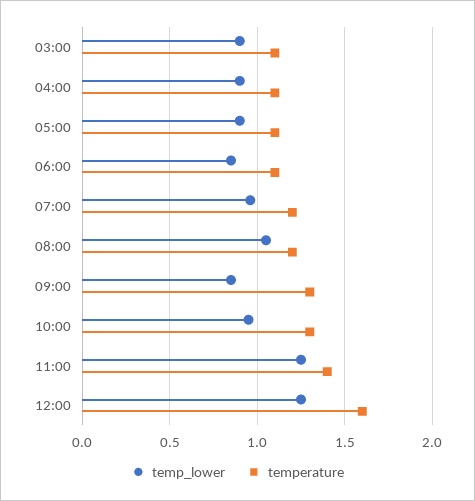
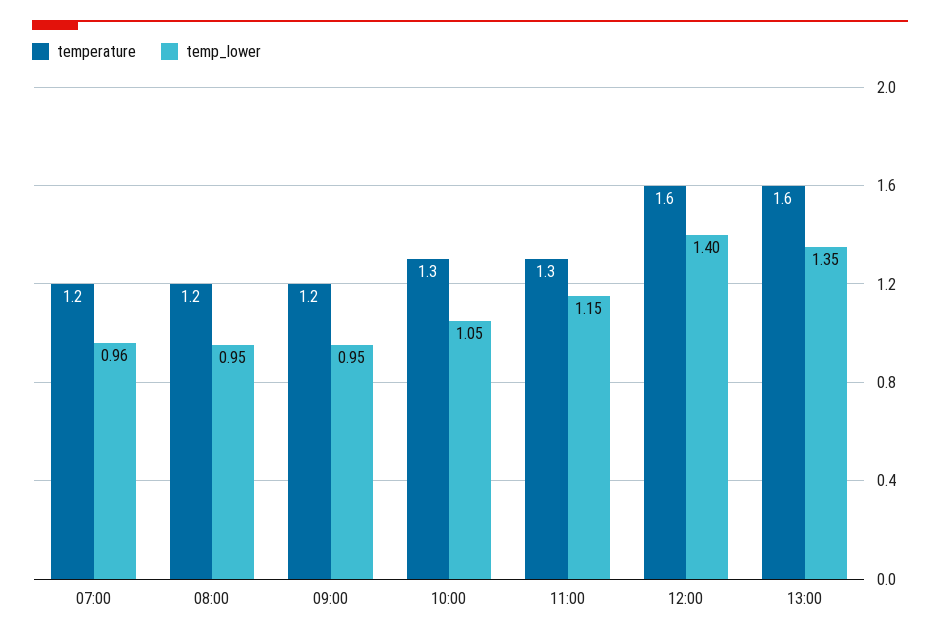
temp_lower, 03:00: 0.9 -> none
temperature, 03:00: 1.1 -> none
temp_lower, 04:00: 0.9 -> none
temperature, 04:00: 1.1 -> none
temp_lower, 05:00: 0.9 -> none
temperature, 05:00: 1.1 -> none
temp_lower, 06:00: 0.85 -> none
temperature, 06:00: 1.1 -> none
temp_lower, 08:00: 1.05 -> 0.95
temp_lower, 09:00: 0.85 -> 0.95
temperature, 09:00: 1.3 -> 1.2
temp_lower, 10:00: 0.95 -> 1.05
temp_lower, 11:00: 1.25 -> 1.15
temperature, 11:00: 1.4 -> 1.3
temp_lower, 12:00: 1.25 -> 1.4
temperature, 13:00: none -> 1.6
temp_lower, 13:00: none -> 1.35

